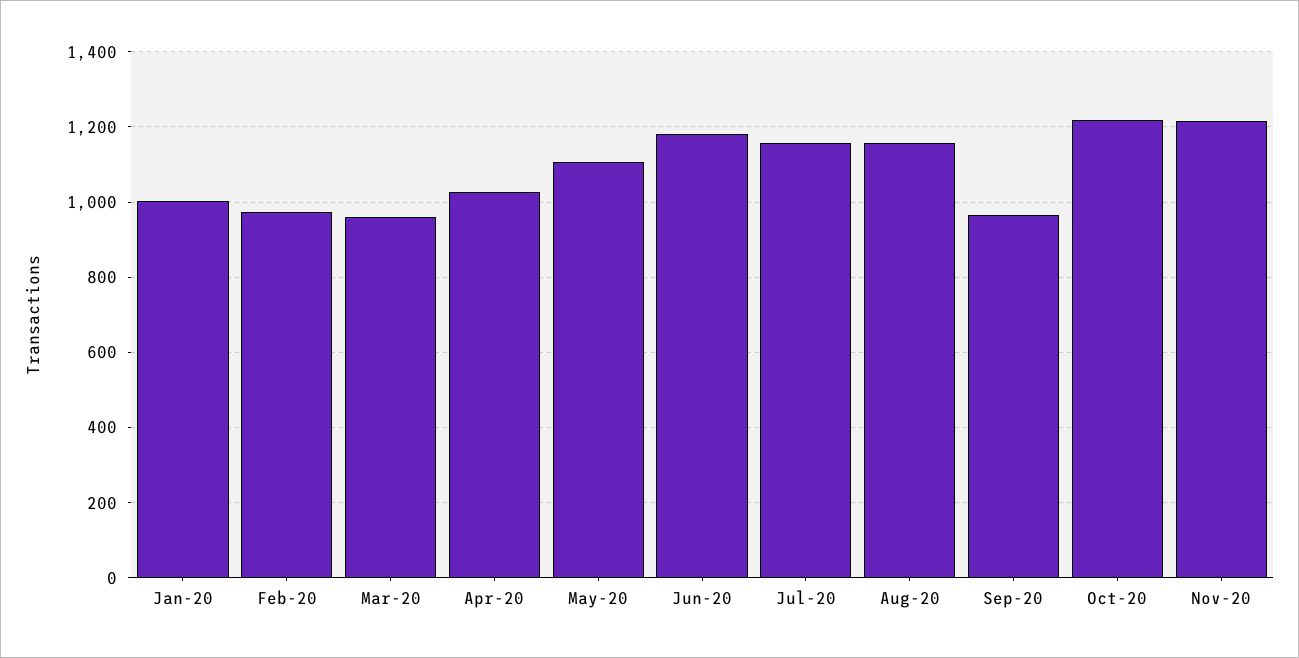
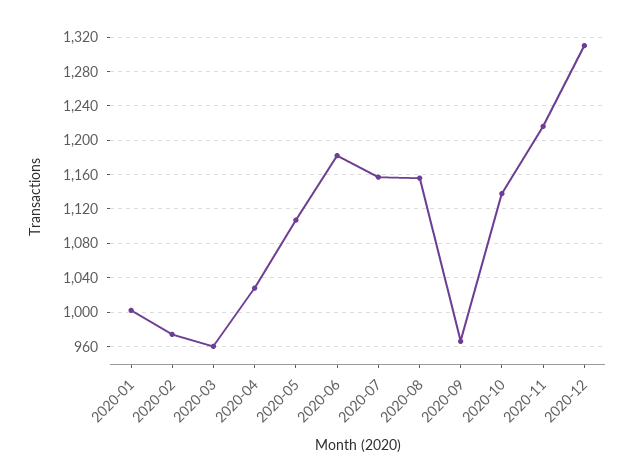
Oct-20: 1220 -> 1140
2020-12: none -> 1310

